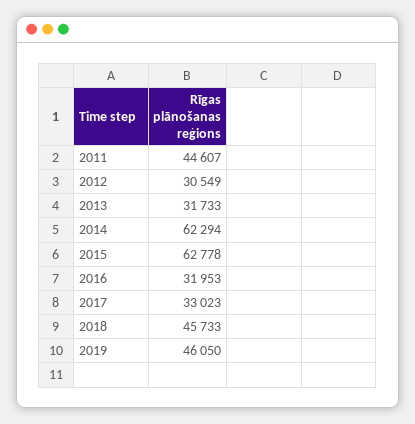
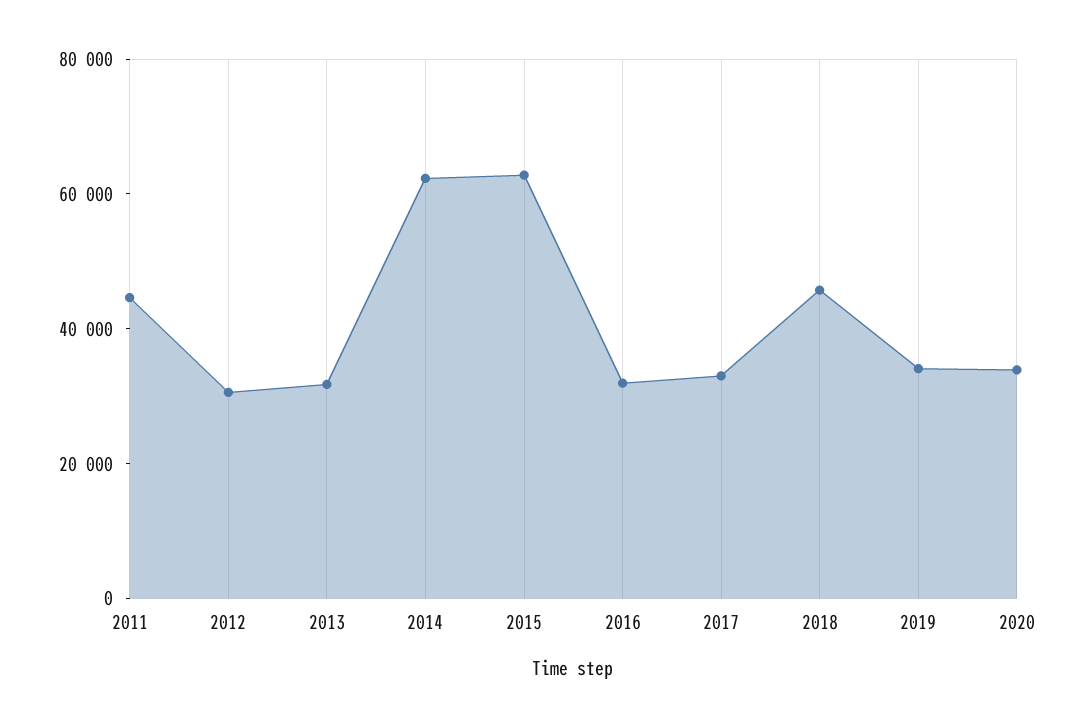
2019: 46050 -> 35000
2020: none -> 35000

